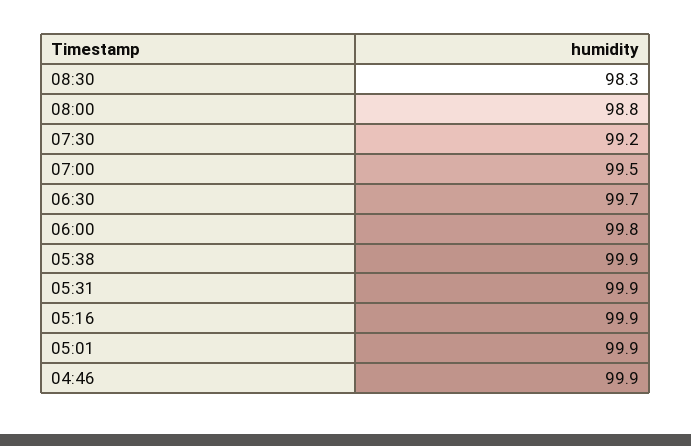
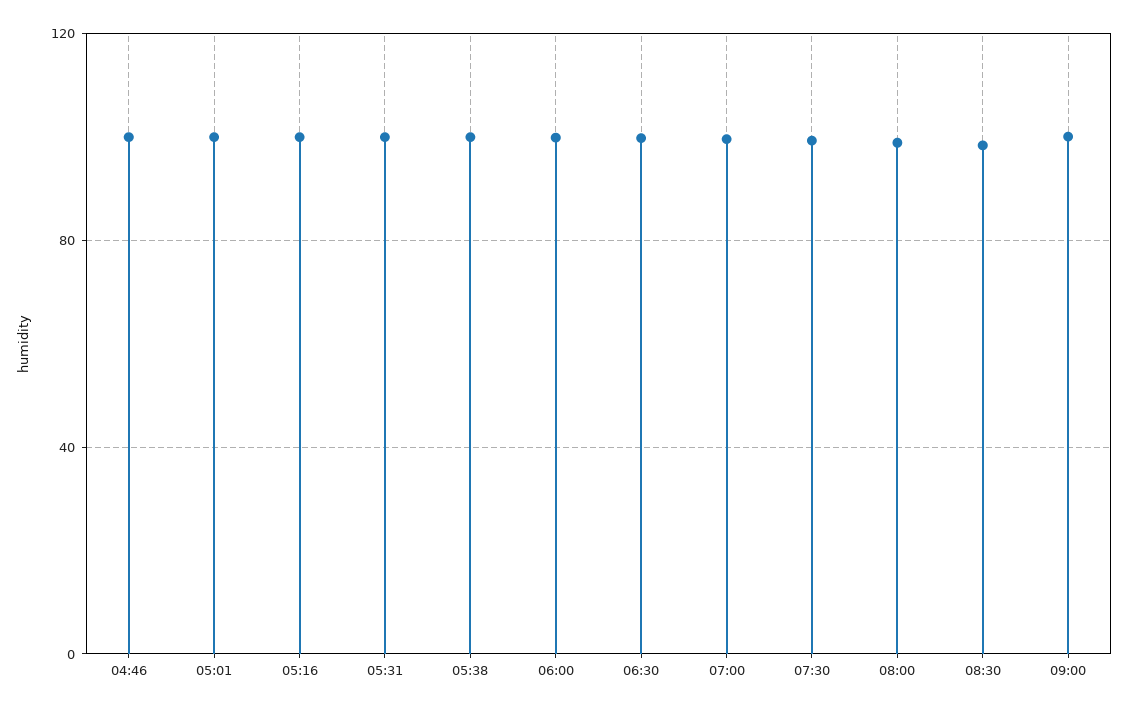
09:00: none -> 100

